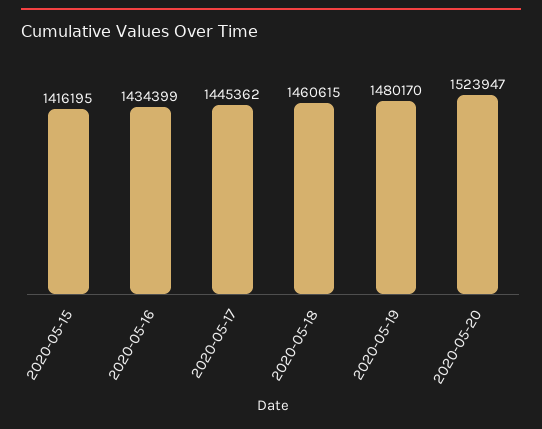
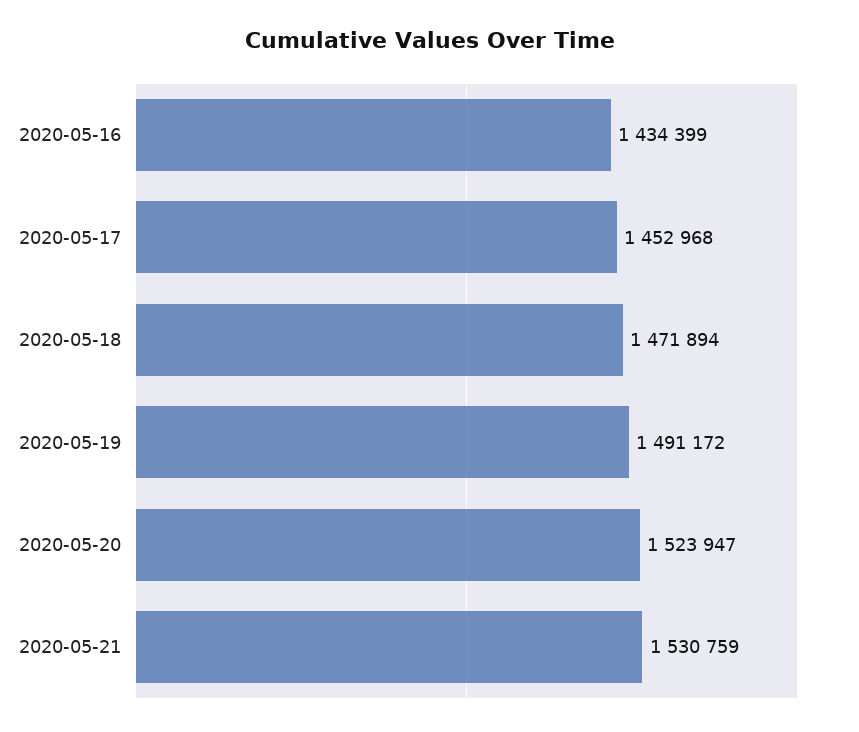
2020-05-15: 1416195 -> none
2020-05-17: 1445362 -> 1452968
2020-05-18: 1460615 -> 1471894
2020-05-19: 1480170 -> 1491172
2020-05-21: none -> 1530759

